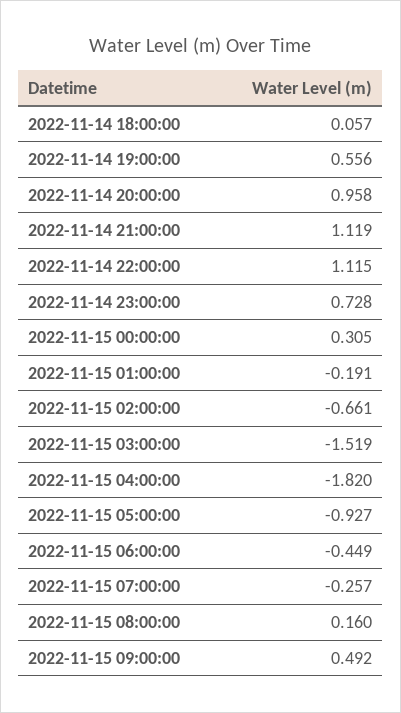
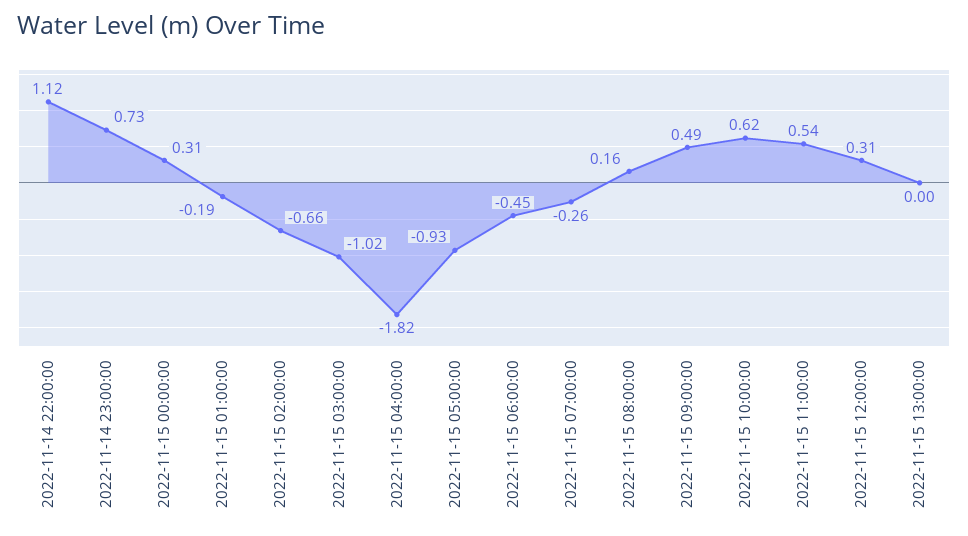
2022-11-14 18:00:00: 0.057 -> none
2022-11-14 19:00:00: 0.556 -> none
2022-11-14 20:00:00: 0.958 -> none
2022-11-14 21:00:00: 1.119 -> none
2022-11-15 03:00:00: -1.519 -> -1.02
2022-11-15 10:00:00: none -> 0.62
2022-11-15 11:00:00: none -> 0.54
2022-11-15 12:00:00: none -> 0.31
2022-11-15 13:00:00: none -> 0

